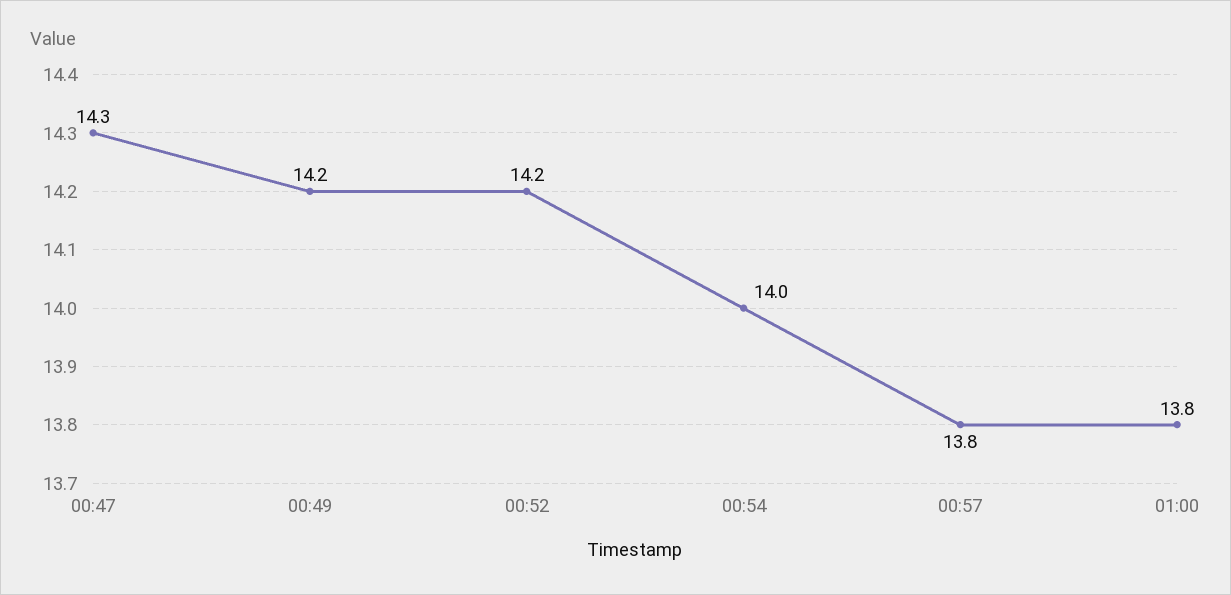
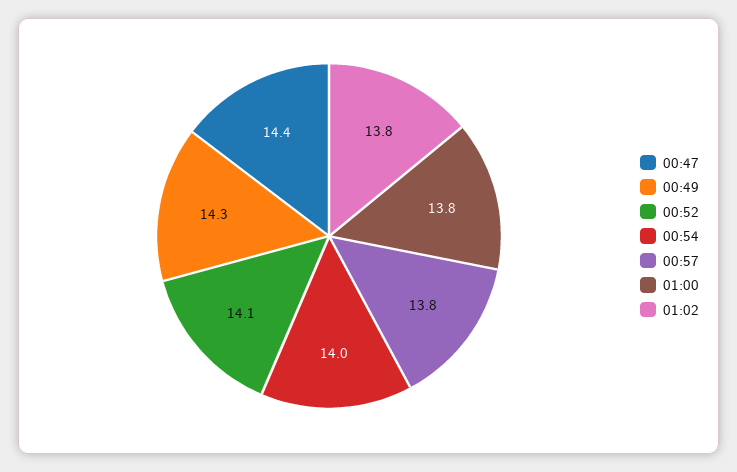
00:47: 14.3 -> 14.4
00:49: 14.2 -> 14.3
00:52: 14.2 -> 14.1
01:02: none -> 13.8

